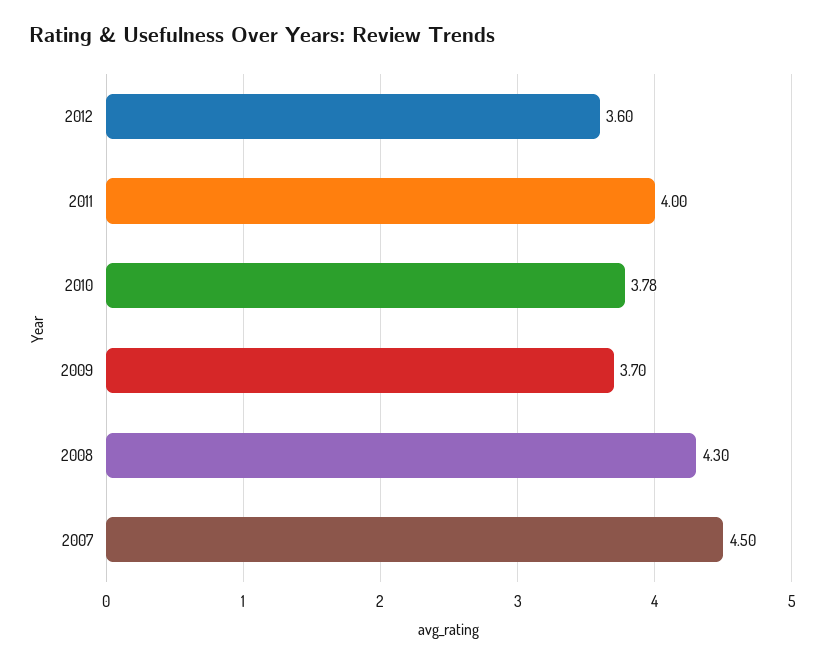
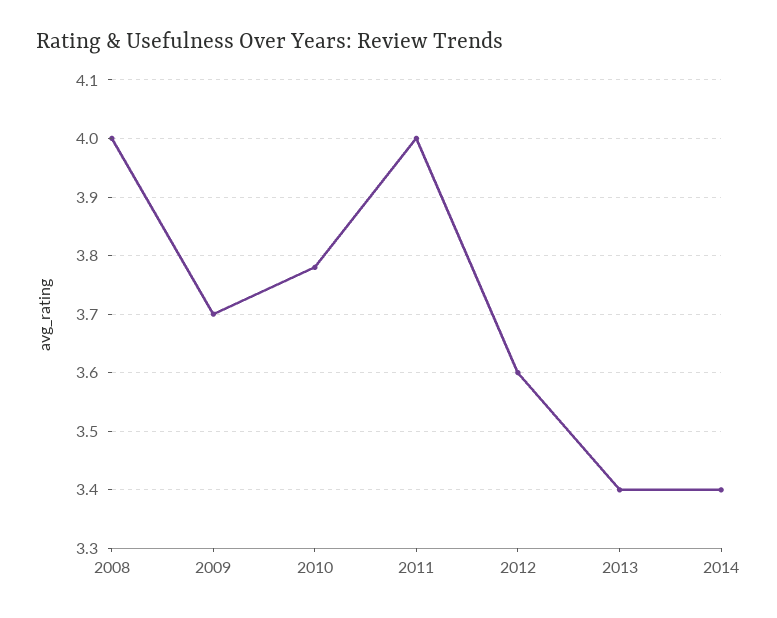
2008: 4.3 -> 4
2007: 4.5 -> none
2013: none -> 3.4
2014: none -> 3.4

